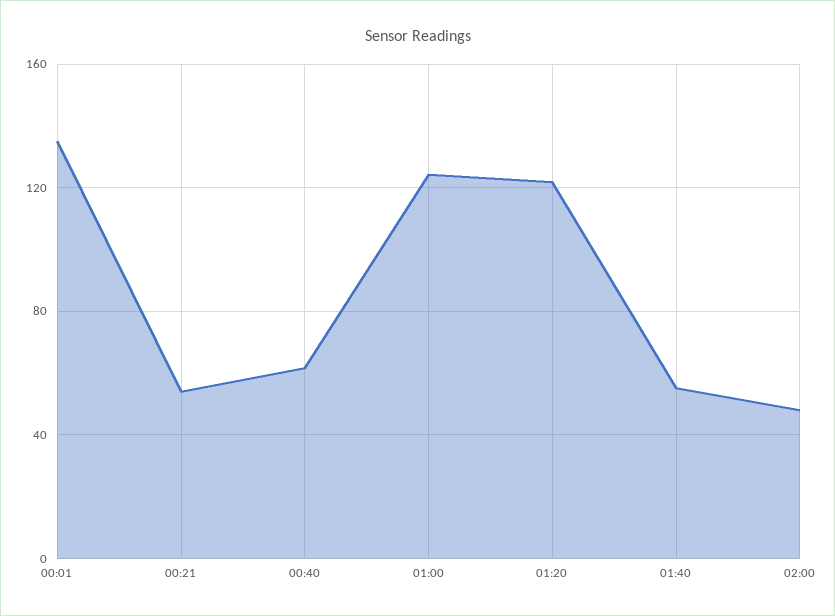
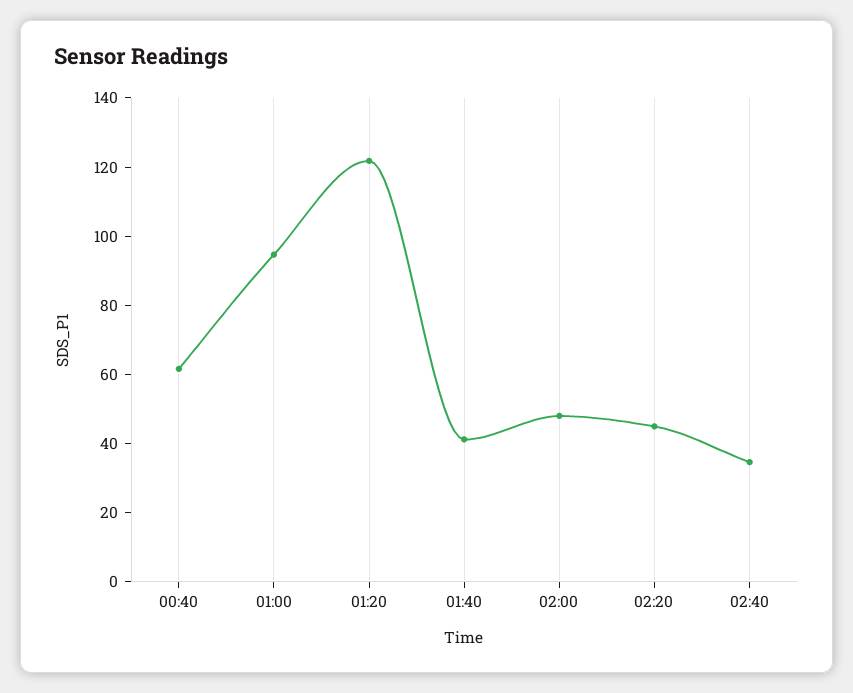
00:01: 135 -> none
00:21: 55 -> none
01:00: 125 -> 95
01:40: 55 -> 40
02:20: none -> 45
02:40: none -> 35

